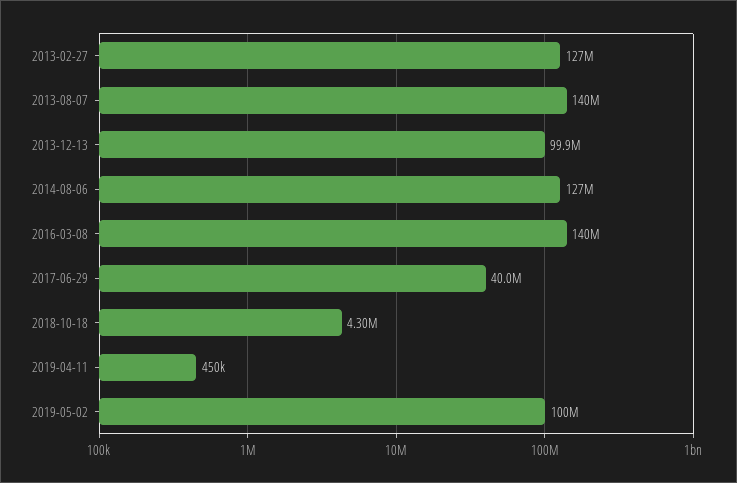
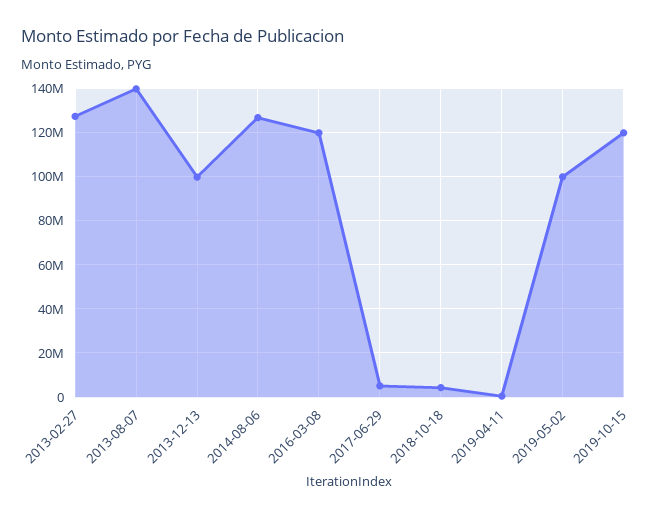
2016-03-08: 140000000 -> 120000000
2017-06-29: 40000000 -> 5000000
2019-10-15: none -> 120000000

